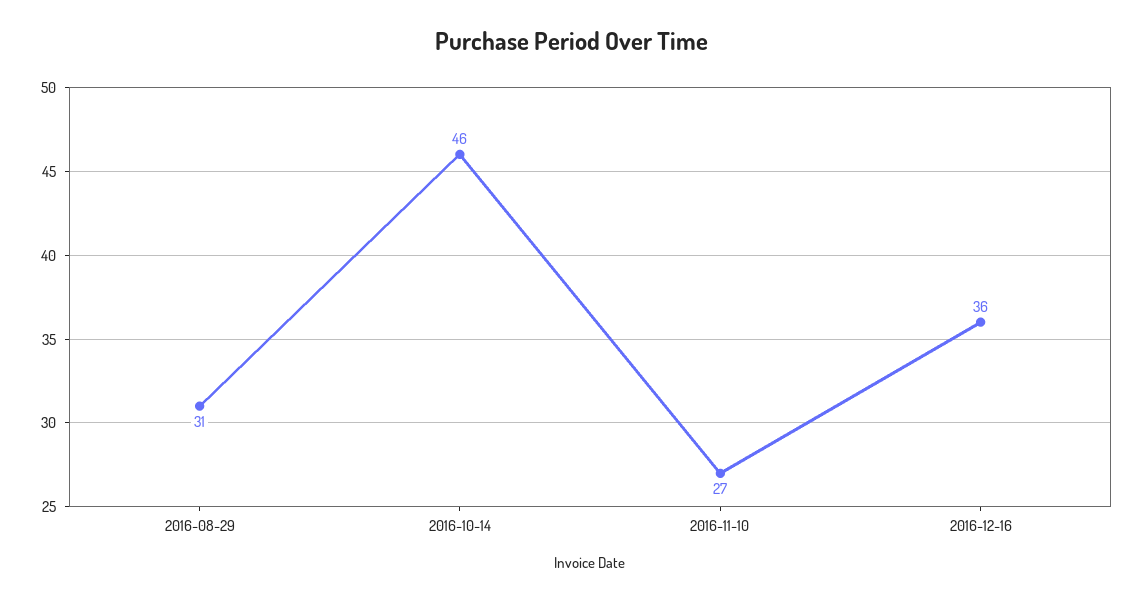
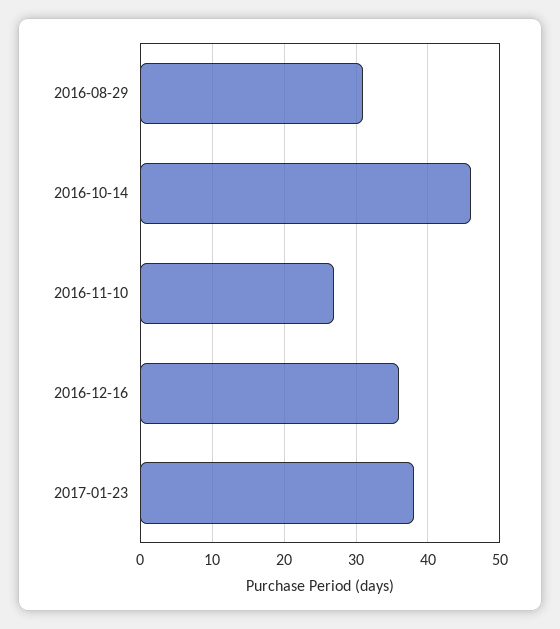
2017-01-23: none -> 38

